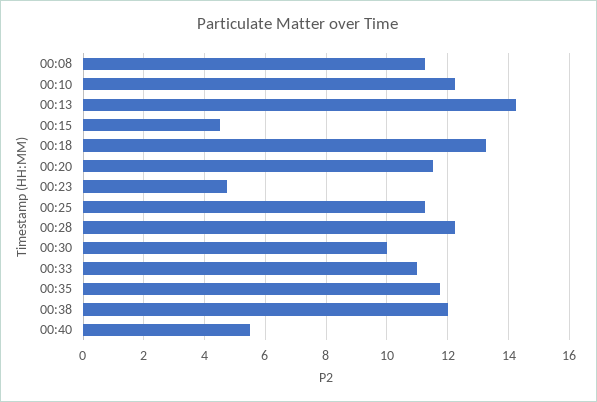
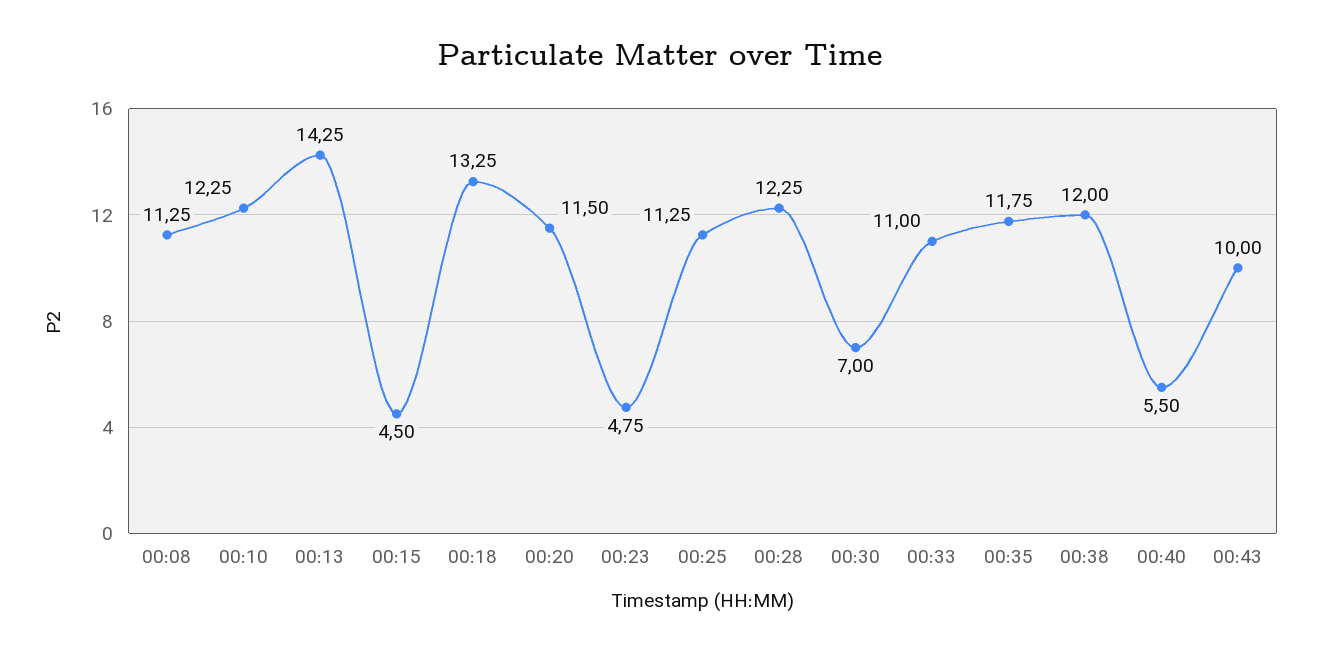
00:30: 10 -> 7
00:43: none -> 10

